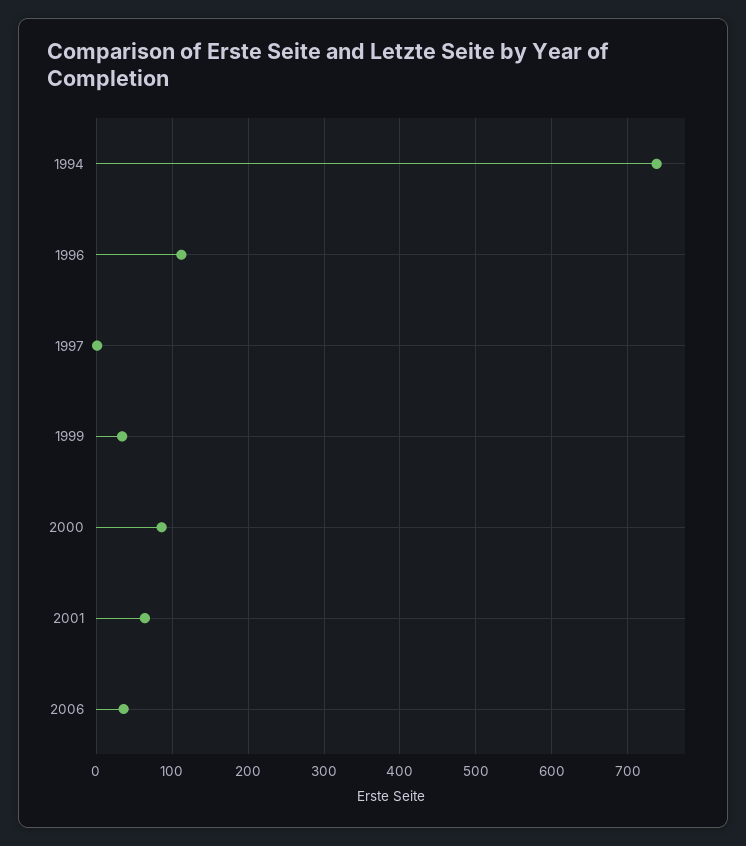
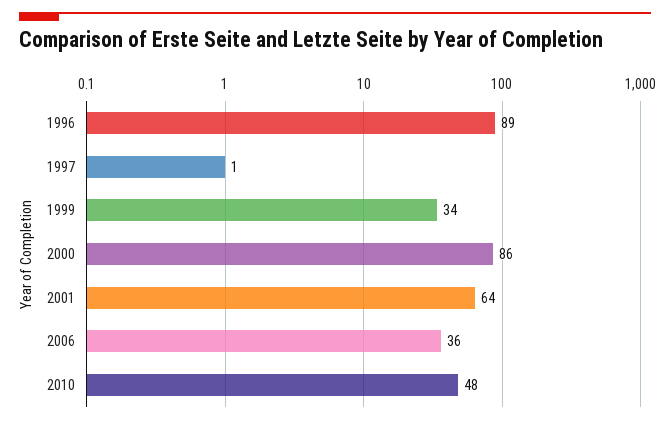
1994: 740 -> none
1996: 110 -> 89
2010: none -> 48

